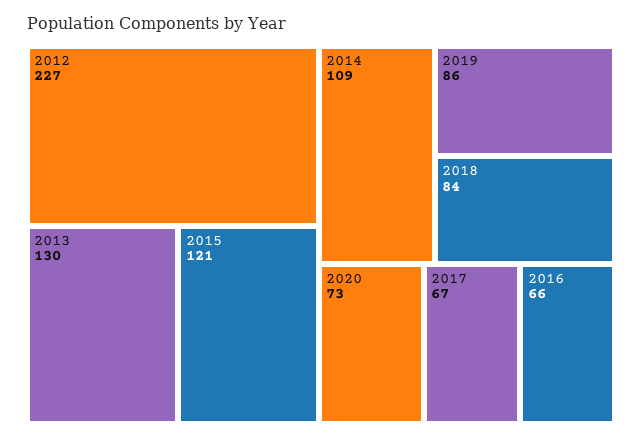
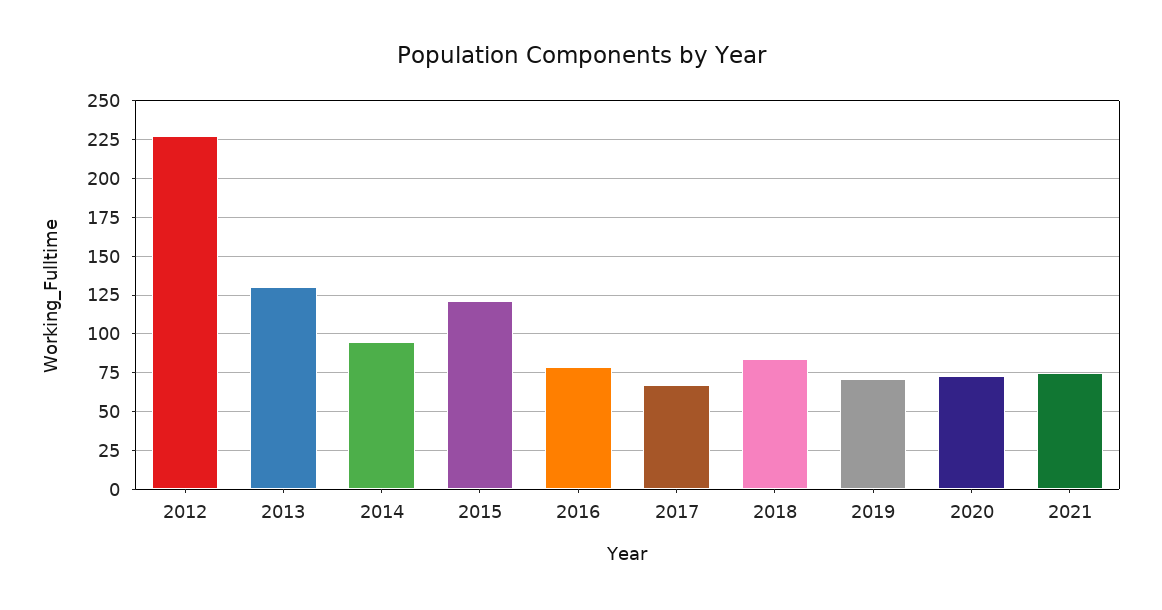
2014: 109 -> 95
2019: 86 -> 70
2016: 66 -> 80
2021: none -> 75

